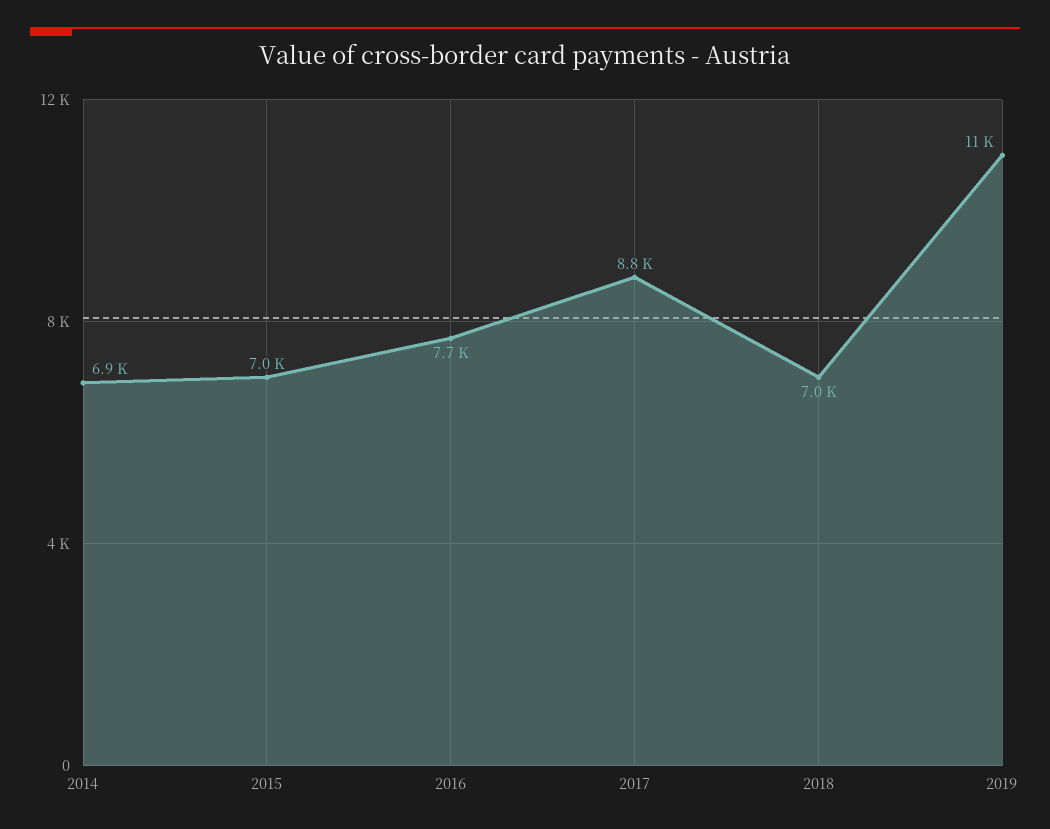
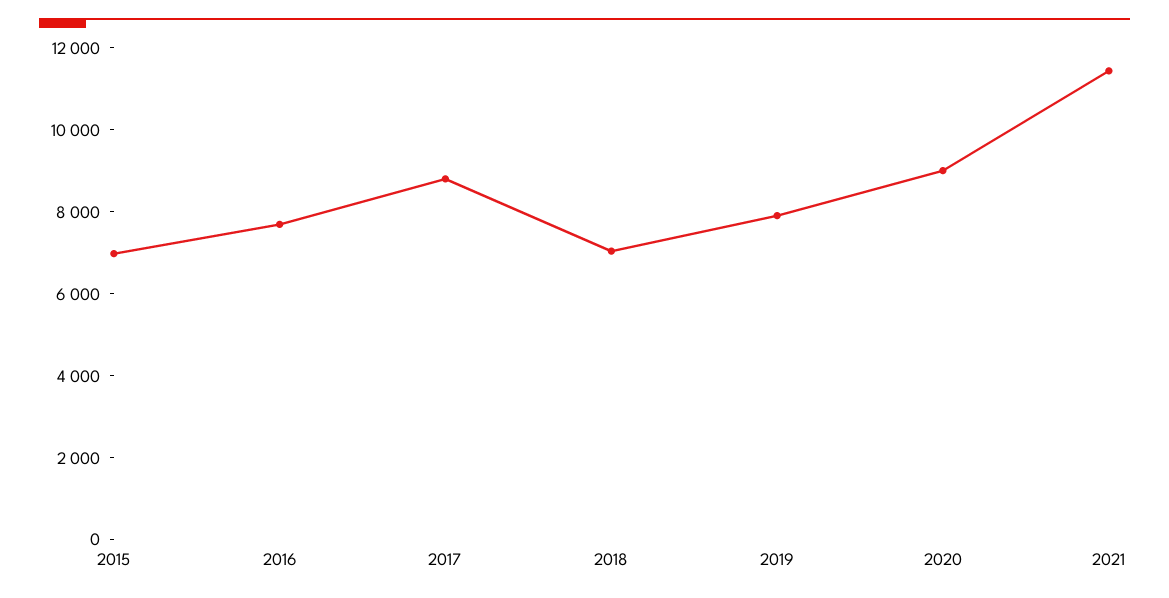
2014: 6900 -> none
2019: 11000 -> 8000
2020: none -> 9000
2021: none -> 11500

